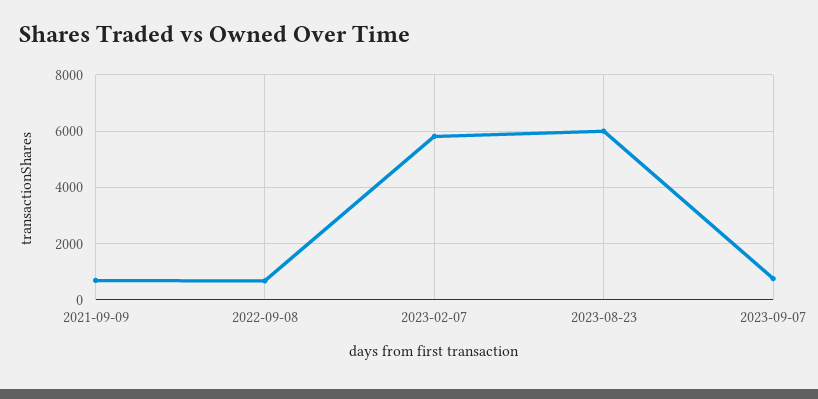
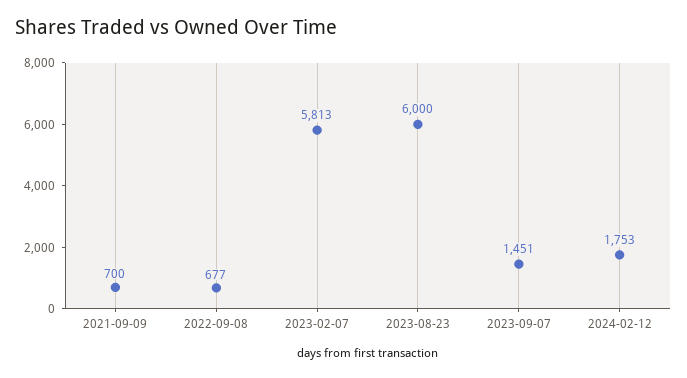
2023-09-07: 750 -> 1451
2024-02-12: none -> 1753

